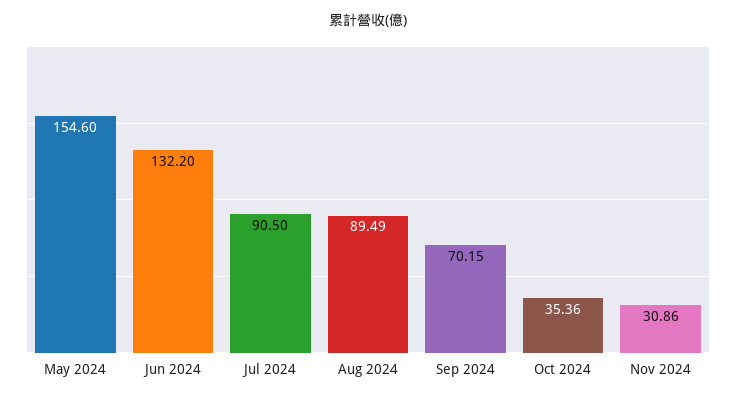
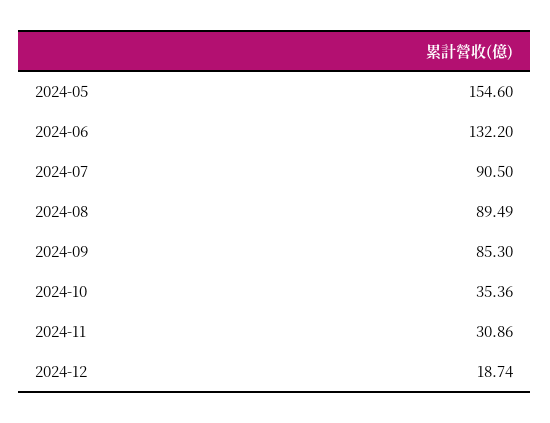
Sep 2024: 70.15 -> 85.3
2024-12: none -> 18.74

